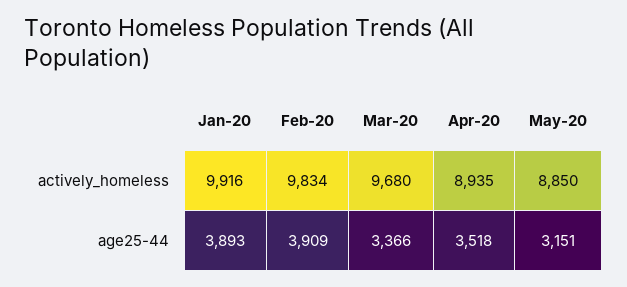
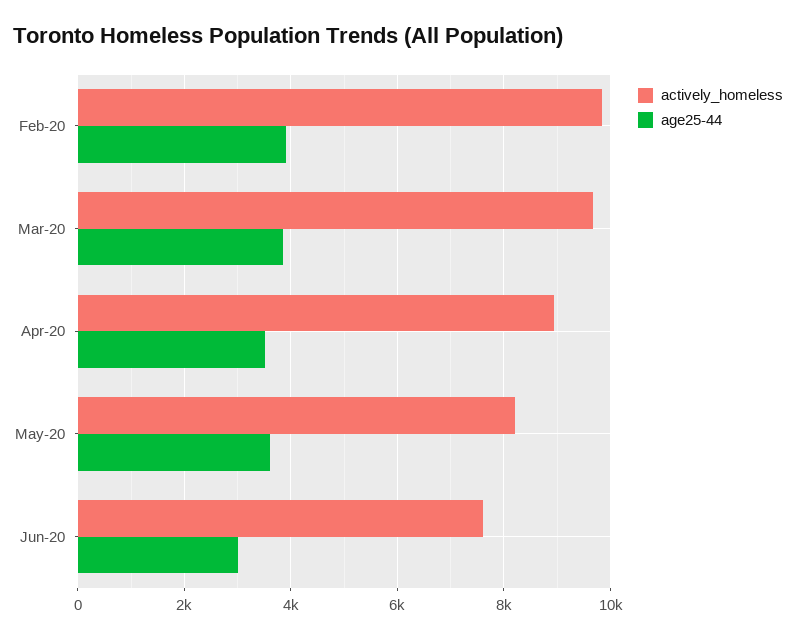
actively_homeless, Jan-20: 9916 -> none
actively_homeless, May-20: 8850 -> 8200
age25-44, Jan-20: 3893 -> none
age25-44, Mar-20: 3366 -> 3800
age25-44, May-20: 3151 -> 3600
actively_homeless, Jun-20: none -> 7600
age25-44, Jun-20: none -> 3000

